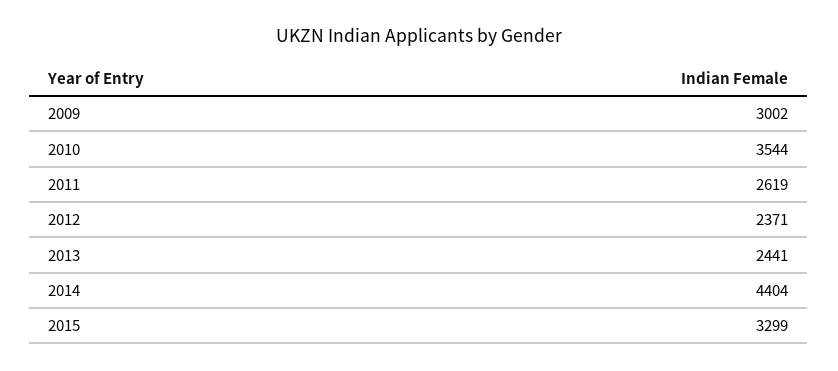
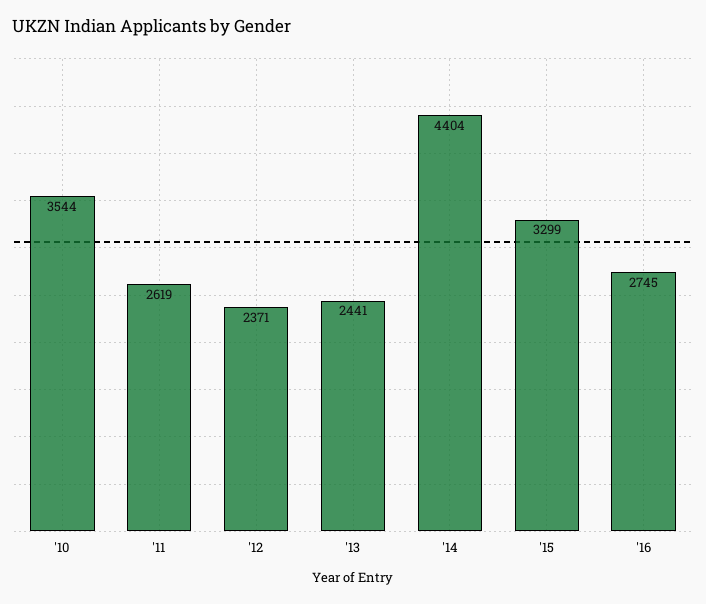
2009: 3002 -> none
'16: none -> 2745

